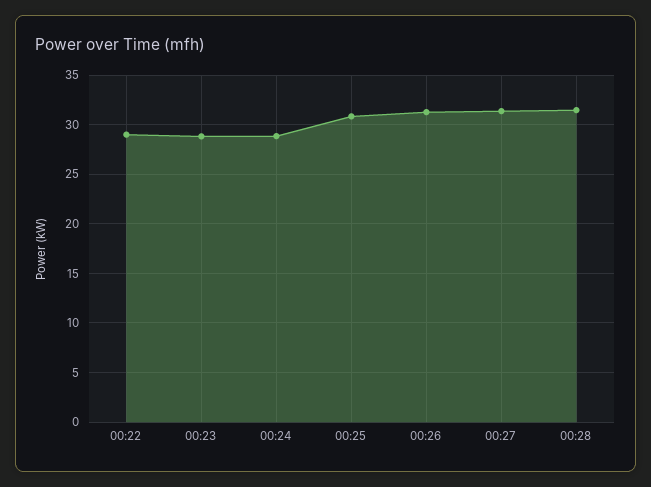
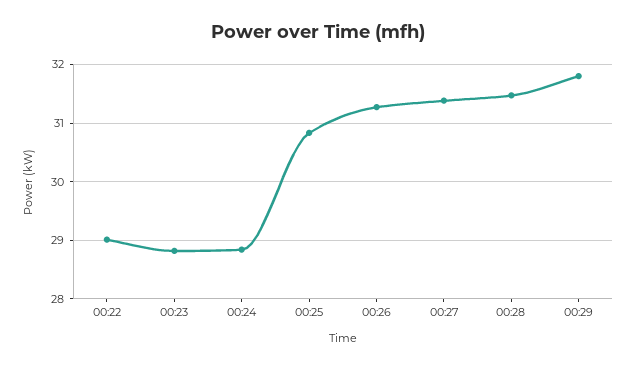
00:29: none -> 31.8

